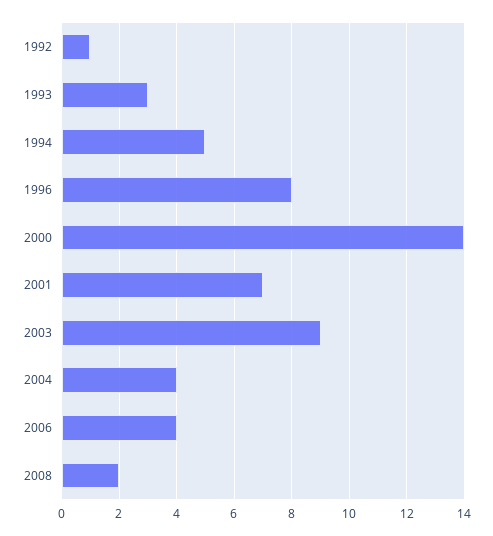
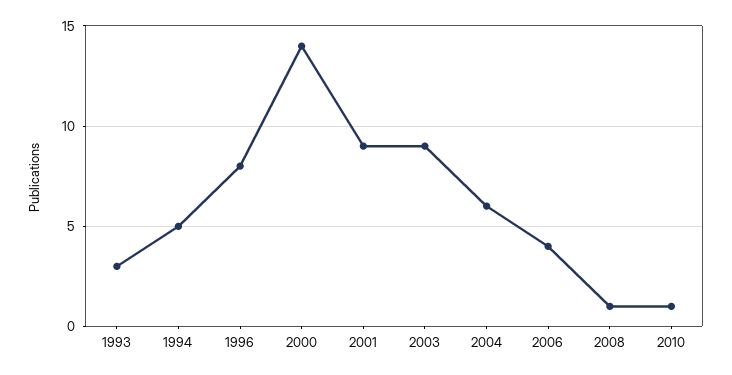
1992: 1 -> none
2001: 7 -> 9
2004: 4 -> 6
2008: 2 -> 1
2010: none -> 1

